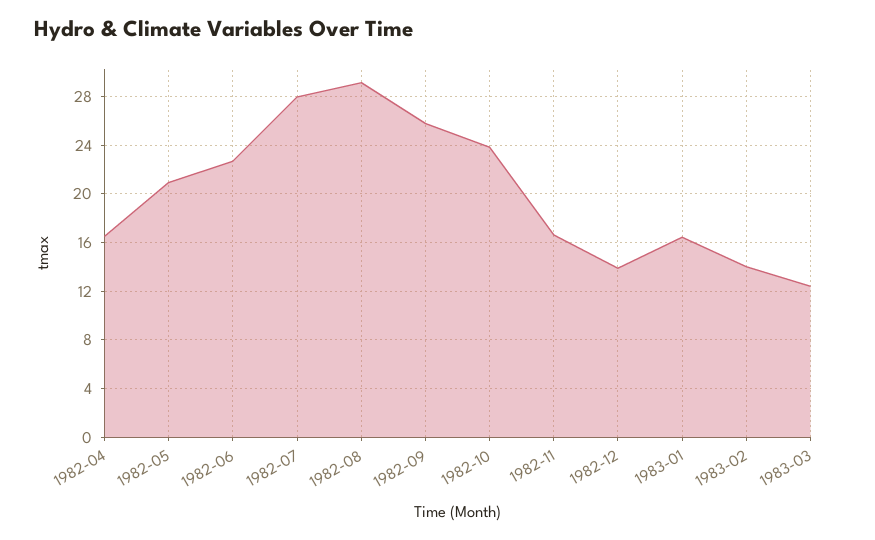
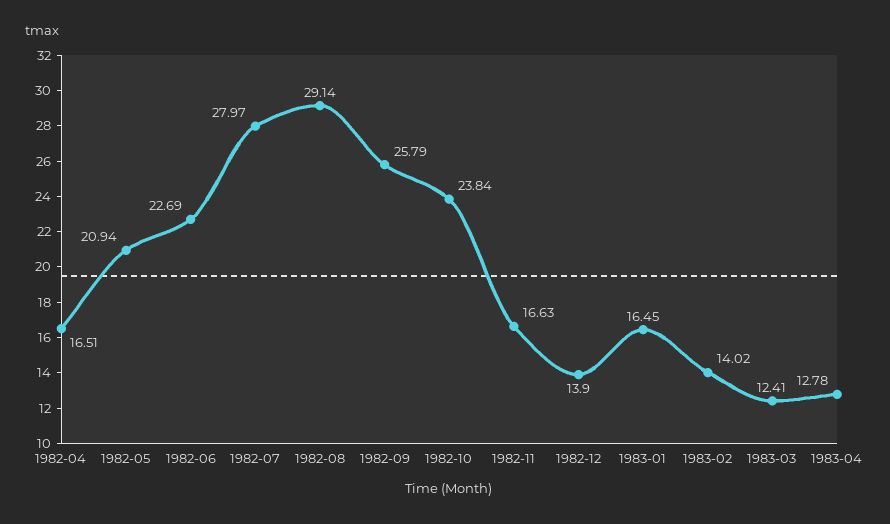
1983-04: none -> 12.78

